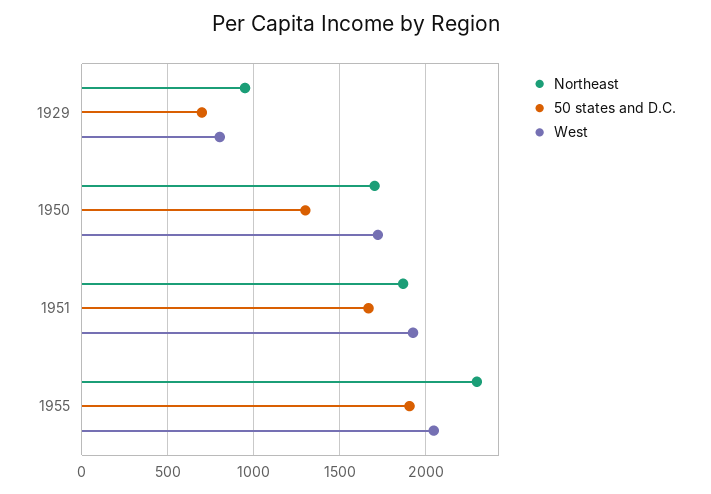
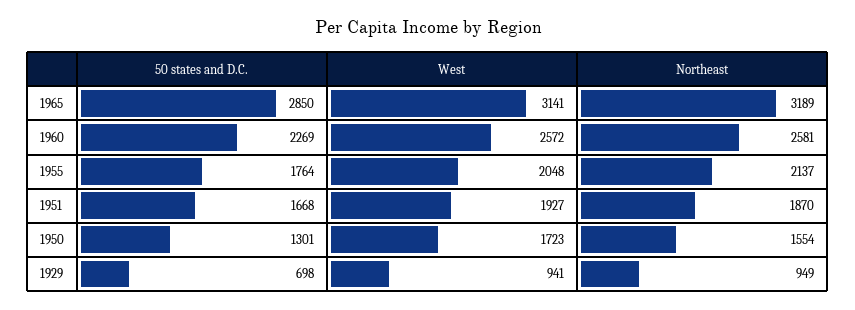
West, 1929: 800 -> 941
Northeast, 1950: 1700 -> 1554
Northeast, 1955: 2300 -> 2137
50 states and D.C., 1955: 1900 -> 1764
50 states and D.C., 1965: none -> 2850
West, 1965: none -> 3141
Northeast, 1965: none -> 3189
50 states and D.C., 1960: none -> 2269
West, 1960: none -> 2572
Northeast, 1960: none -> 2581

